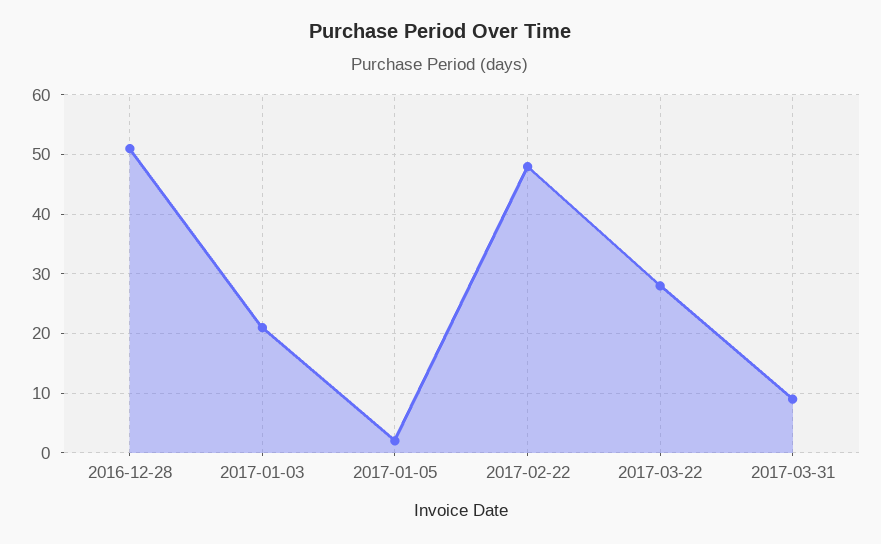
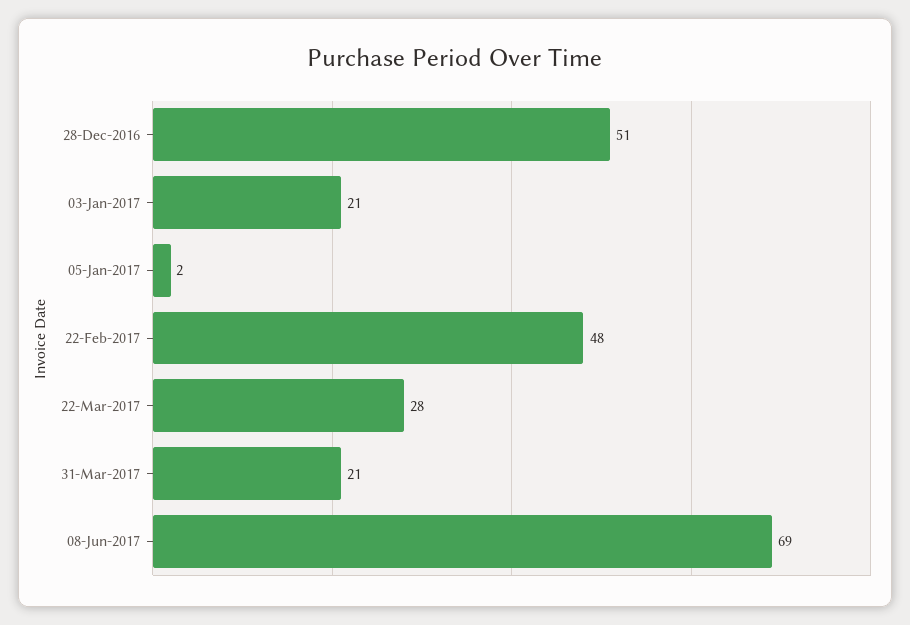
2017-03-31: 10 -> 21
08-Jun-2017: none -> 69

